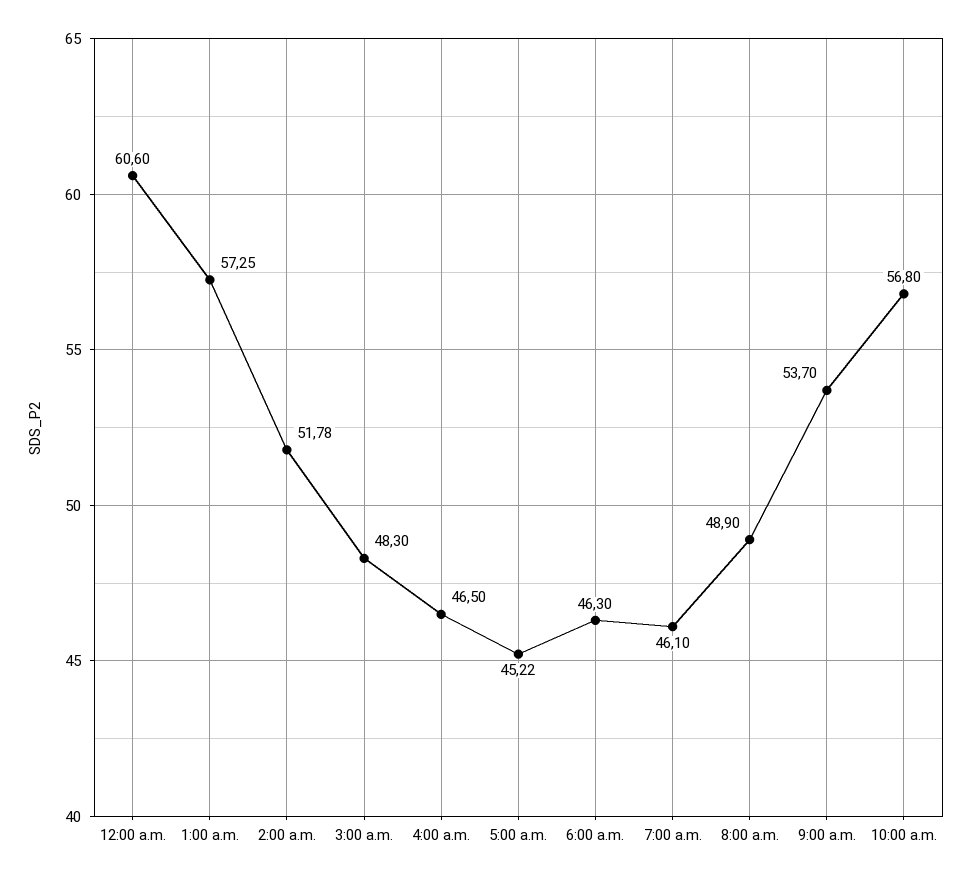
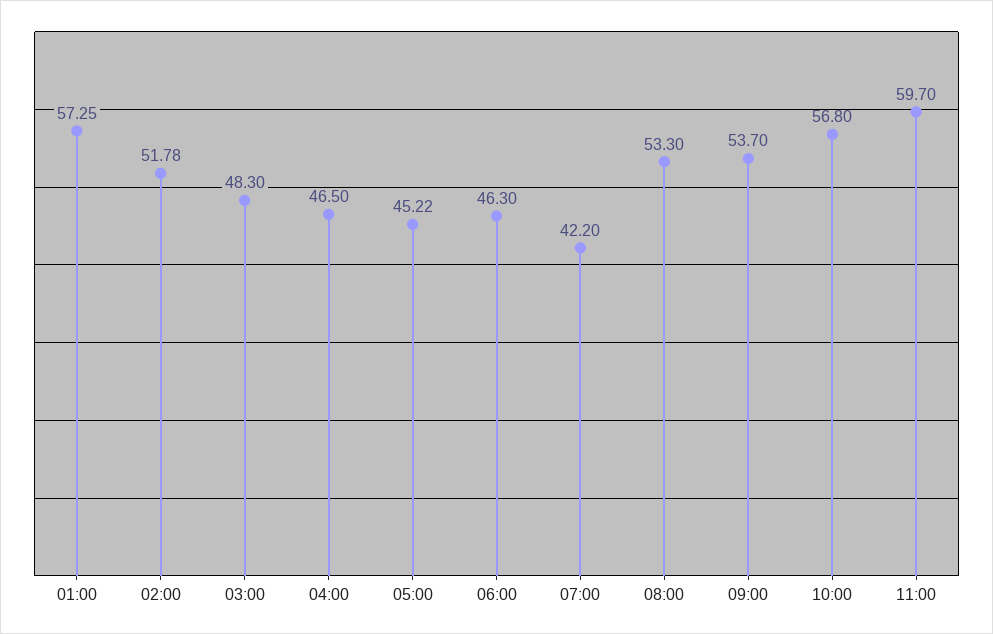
12:00 a.m.: 60.6 -> none
7:00 a.m.: 46.1 -> 42.2
8:00 a.m.: 48.9 -> 53.3
11:00: none -> 59.7

